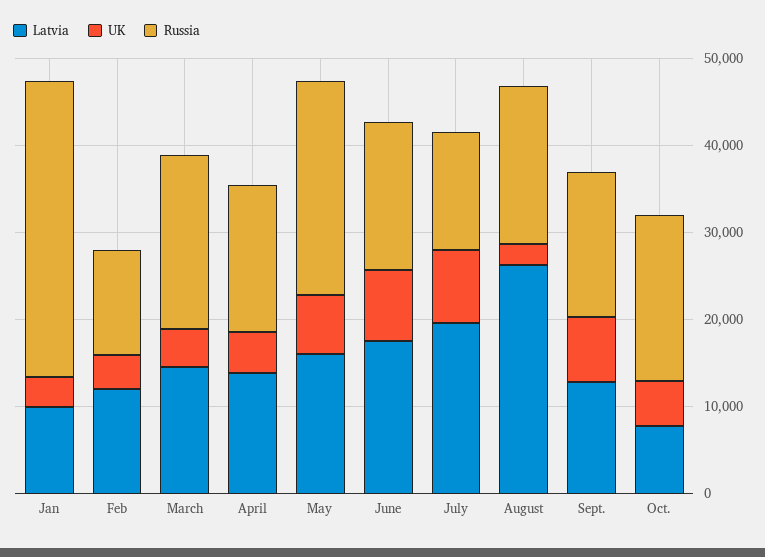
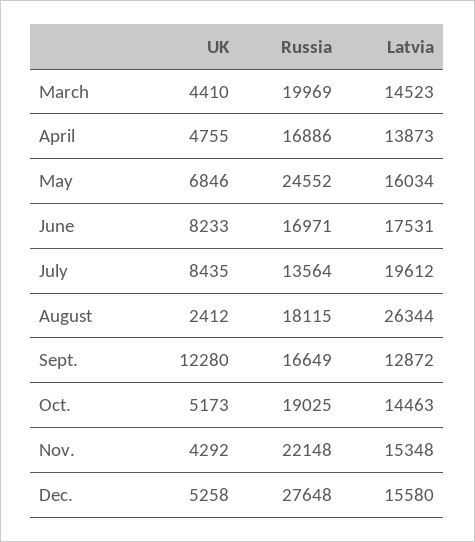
Latvia, Jan: 10000 -> none
UK, Jan: 4000 -> none
Russia, Jan: 34000 -> none
Latvia, Feb: 12000 -> none
UK, Feb: 4000 -> none
Russia, Feb: 12000 -> none
UK, Sept.: 8000 -> 12280
Latvia, Oct.: 8000 -> 14463
UK, Nov.: none -> 4292
Russia, Nov.: none -> 22148
Latvia, Nov.: none -> 15348
UK, Dec.: none -> 5258
Russia, Dec.: none -> 27648
Latvia, Dec.: none -> 15580

